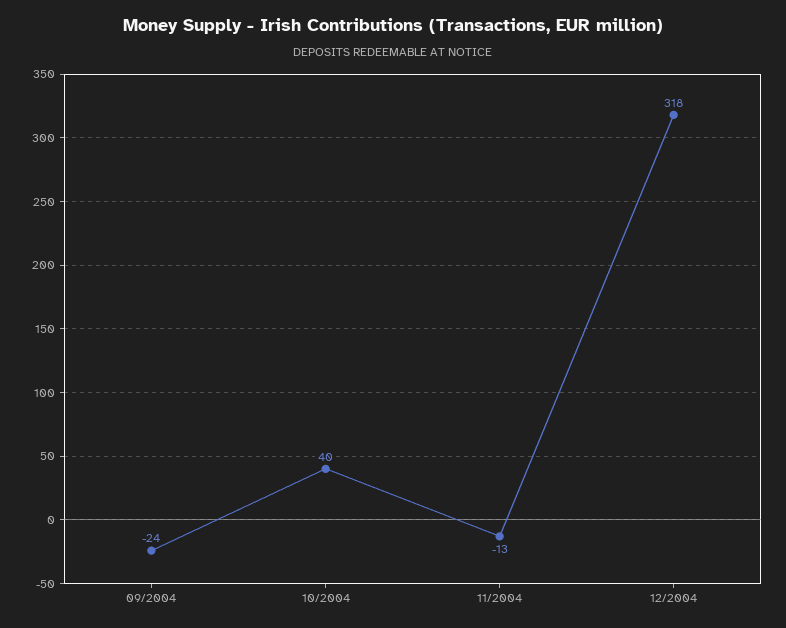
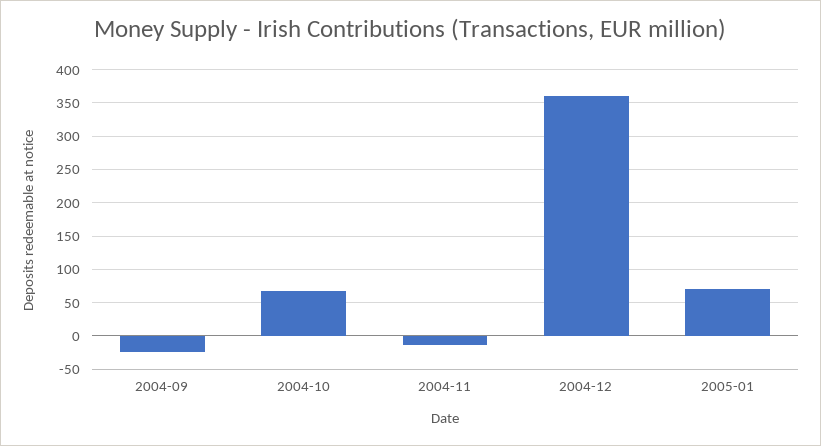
10/2004: 40 -> 70
12/2004: 318 -> 360
2005-01: none -> 70

